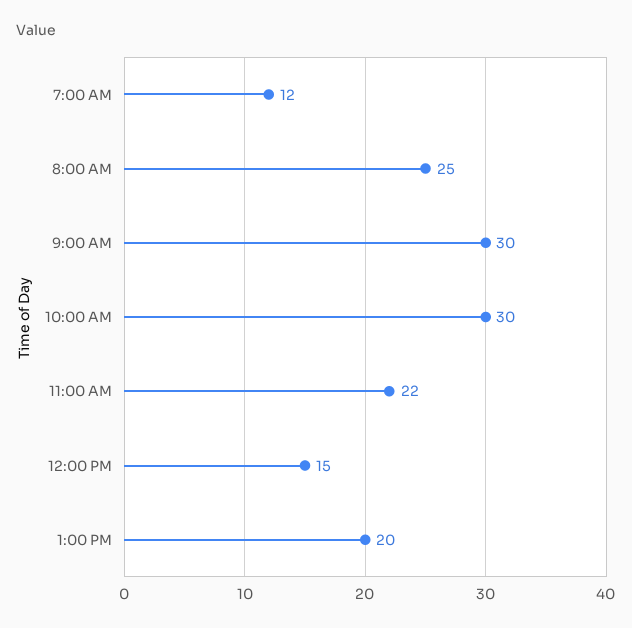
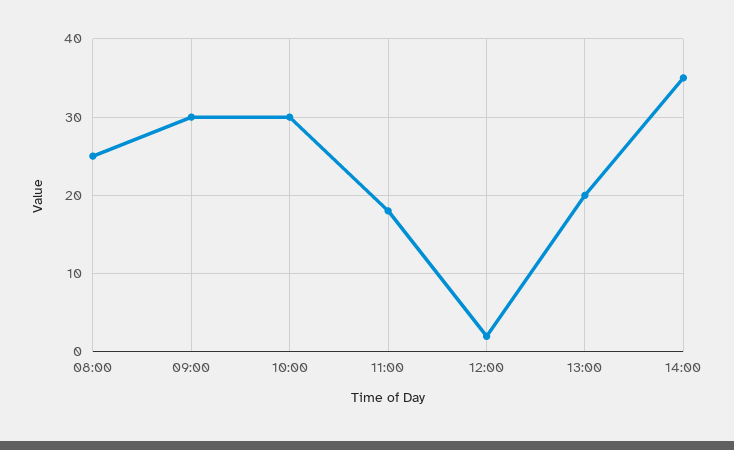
7:00 AM: 12 -> none
11:00 AM: 22 -> 18
12:00 PM: 15 -> 2
14:00: none -> 35

